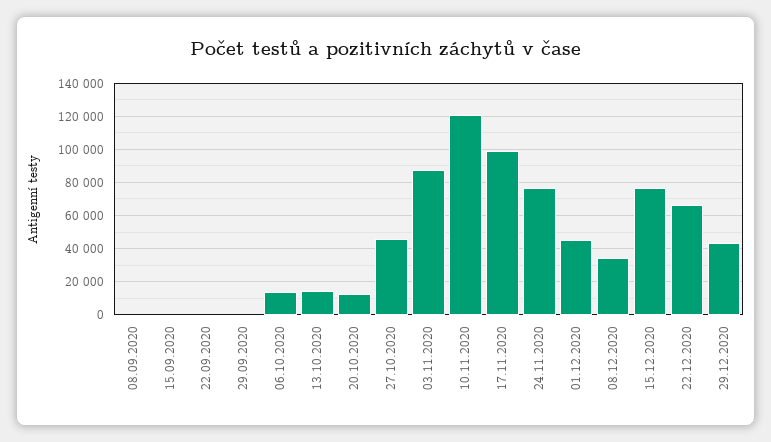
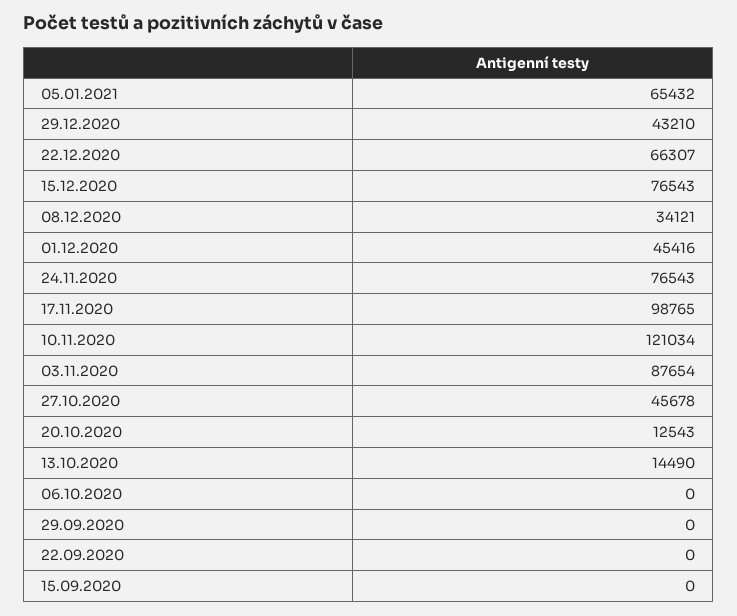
08.09.2020: 0 -> none
06.10.2020: 15000 -> 0
05.01.2021: none -> 65432

